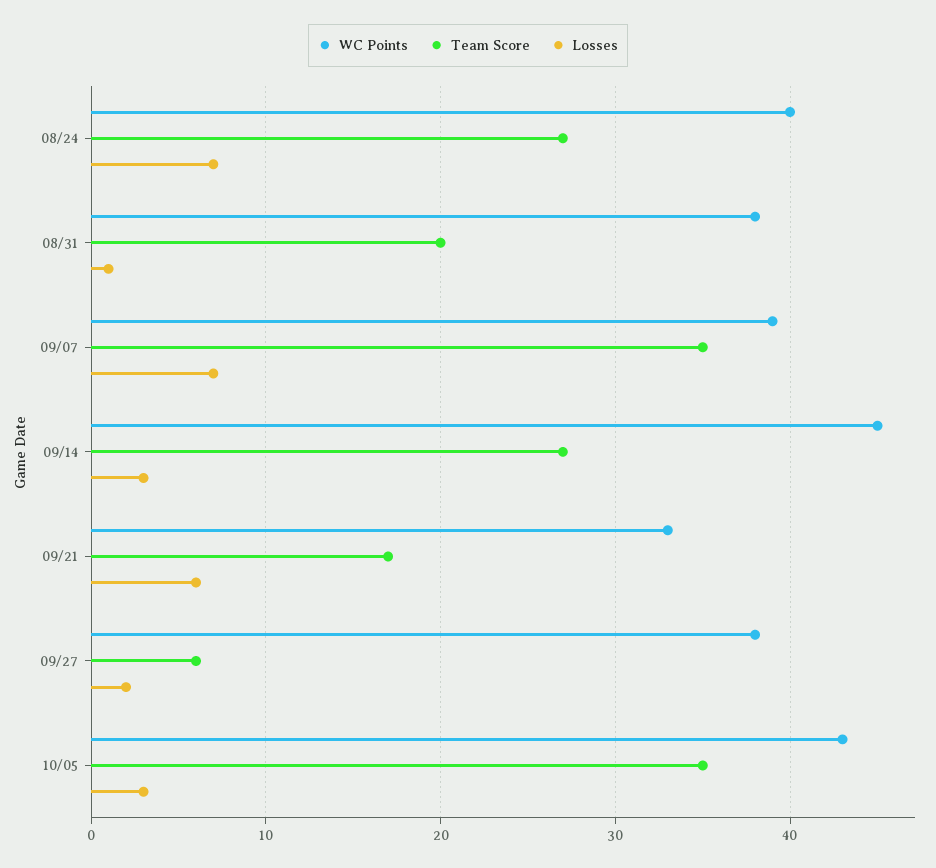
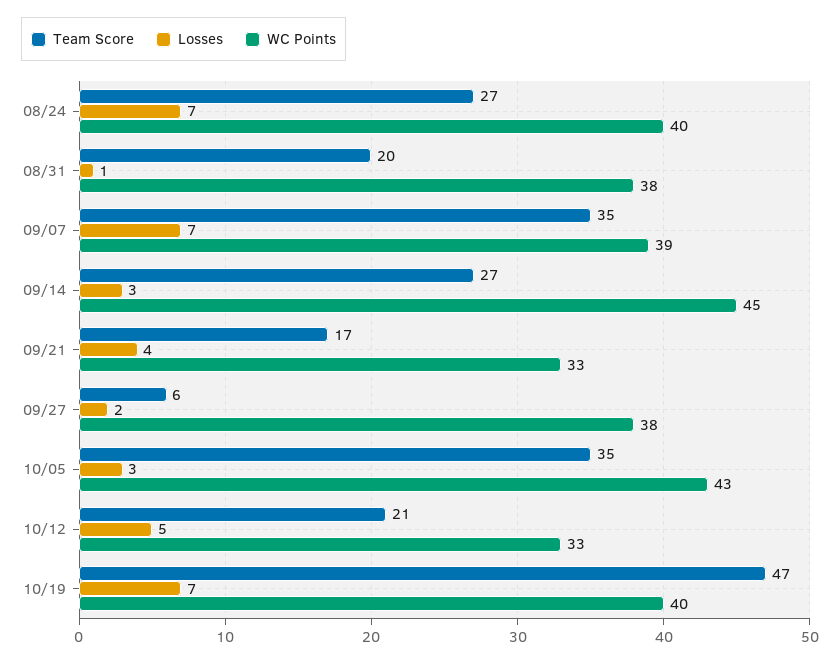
Losses, 09/21: 6 -> 4
Team Score, 10/12: none -> 21
Losses, 10/12: none -> 5
WC Points, 10/12: none -> 33
Team Score, 10/19: none -> 47
Losses, 10/19: none -> 7
WC Points, 10/19: none -> 40

